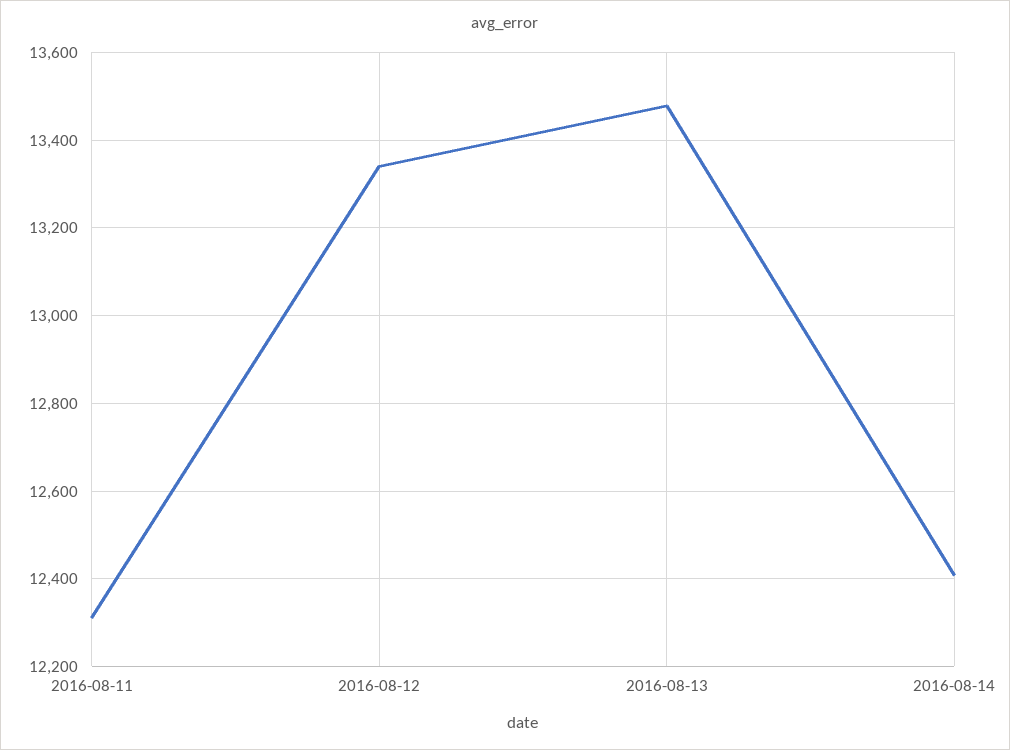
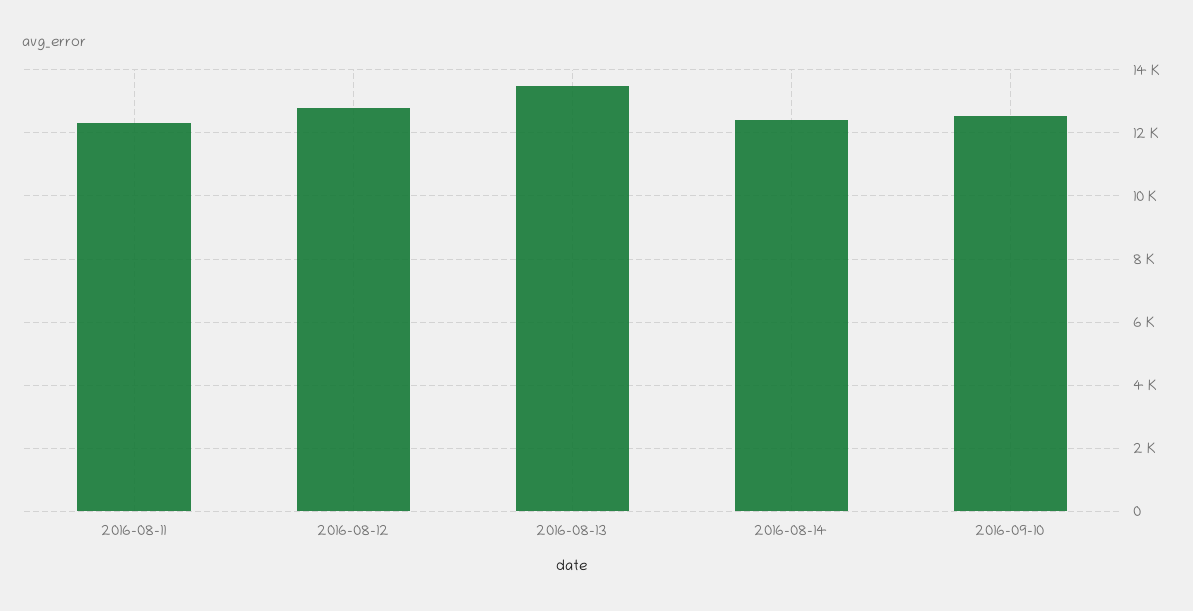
2016-08-12: 13340 -> 12800
2016-09-10: none -> 12600

